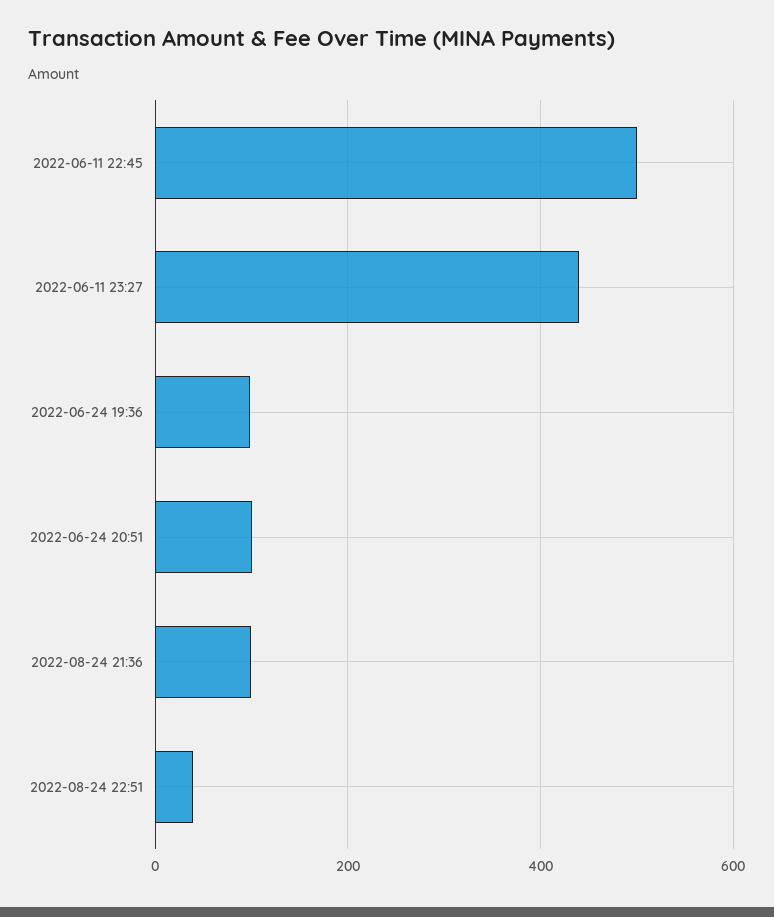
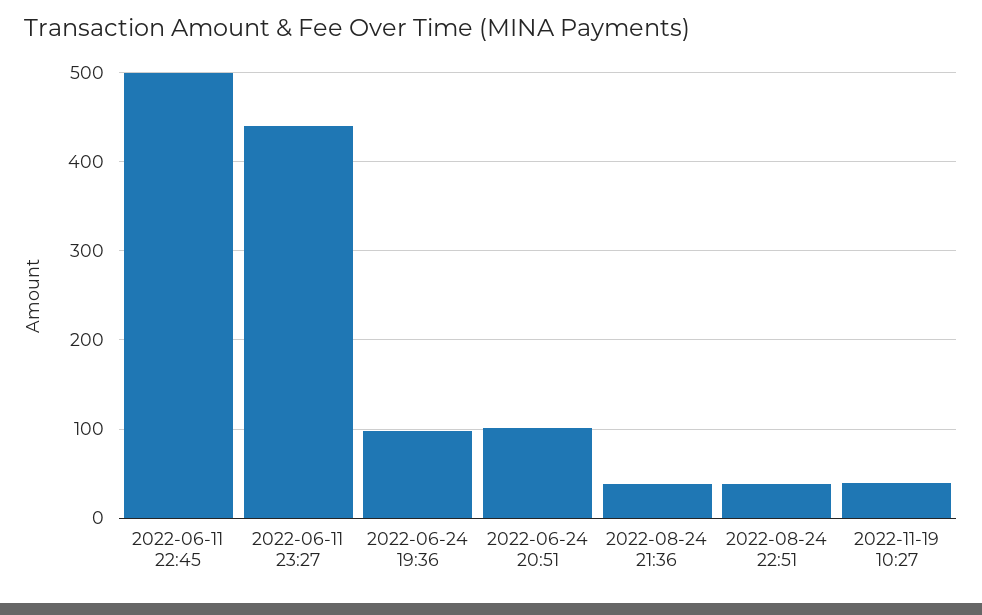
2022-08-24 21:36: 100 -> 40
2022-11-19 10:27: none -> 40

